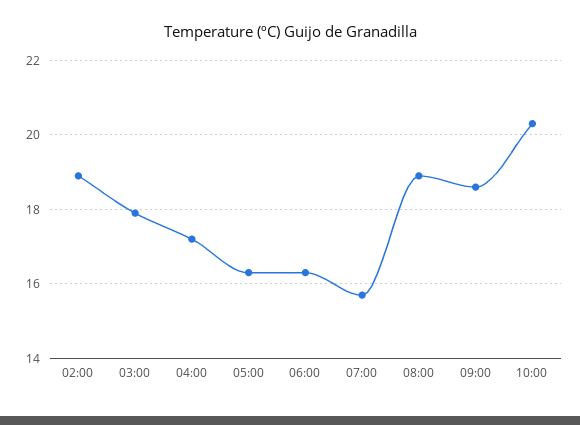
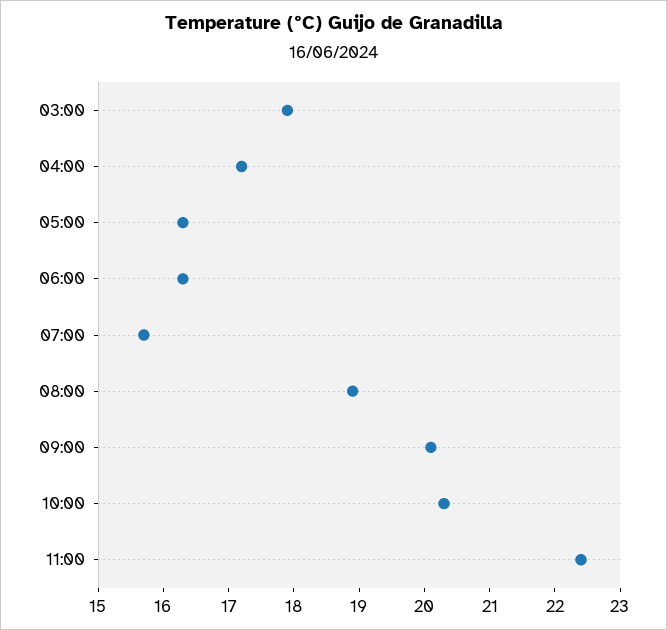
02:00: 19 -> none
09:00: 18.5 -> 20
11:00: none -> 22.5

